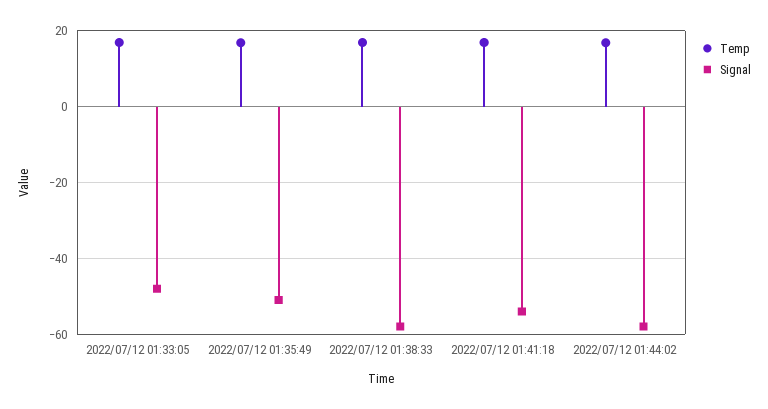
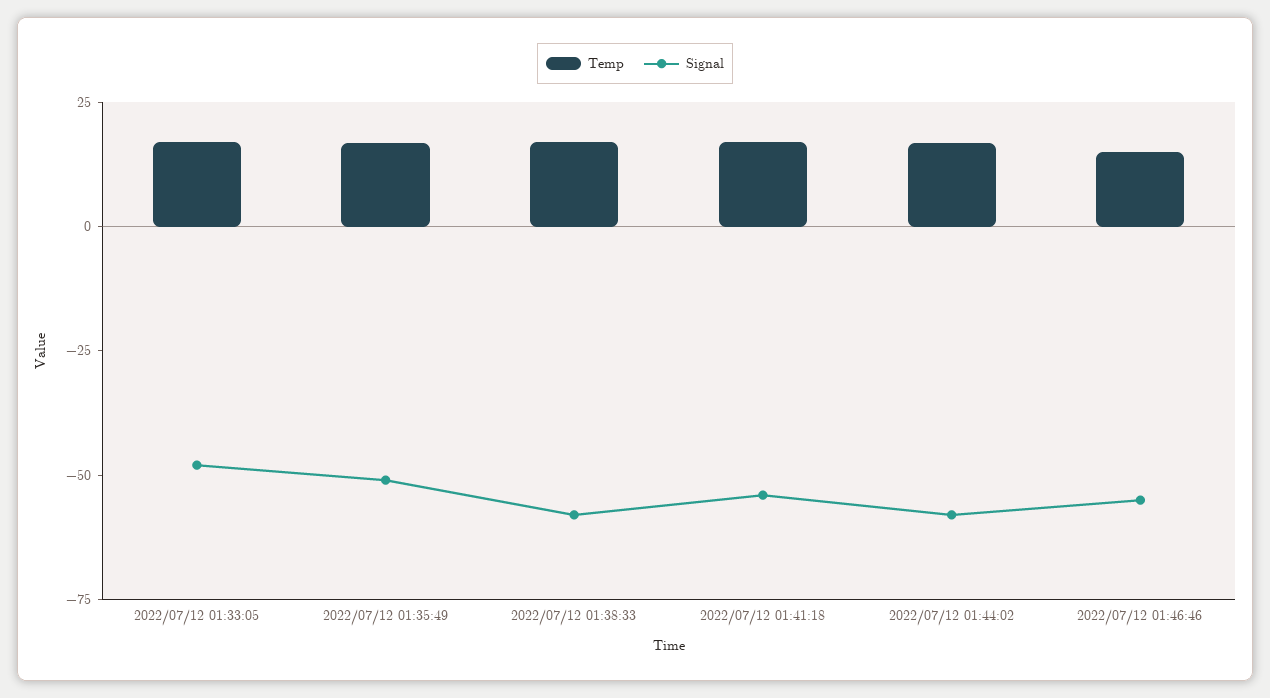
Temp, 2022/07/12 01:46:46: none -> 15
Signal, 2022/07/12 01:46:46: none -> -55

